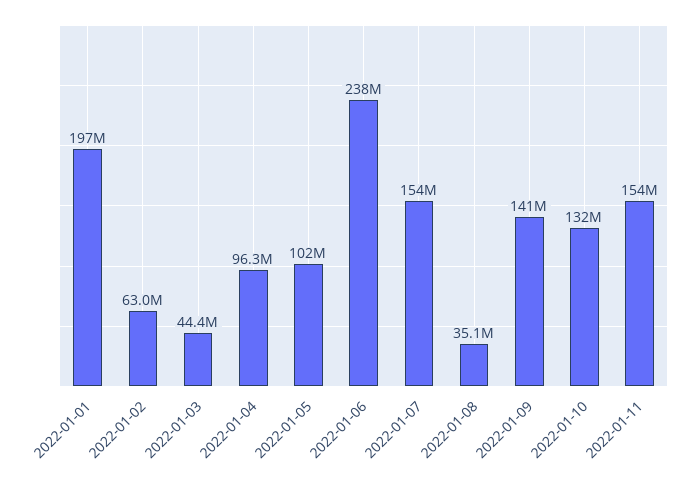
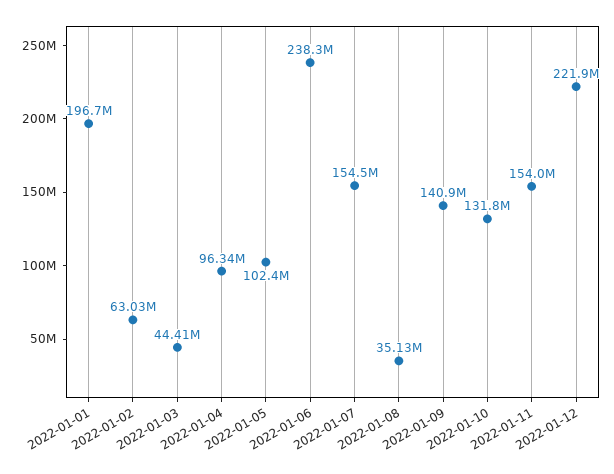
2022-01-12: none -> 221900000

